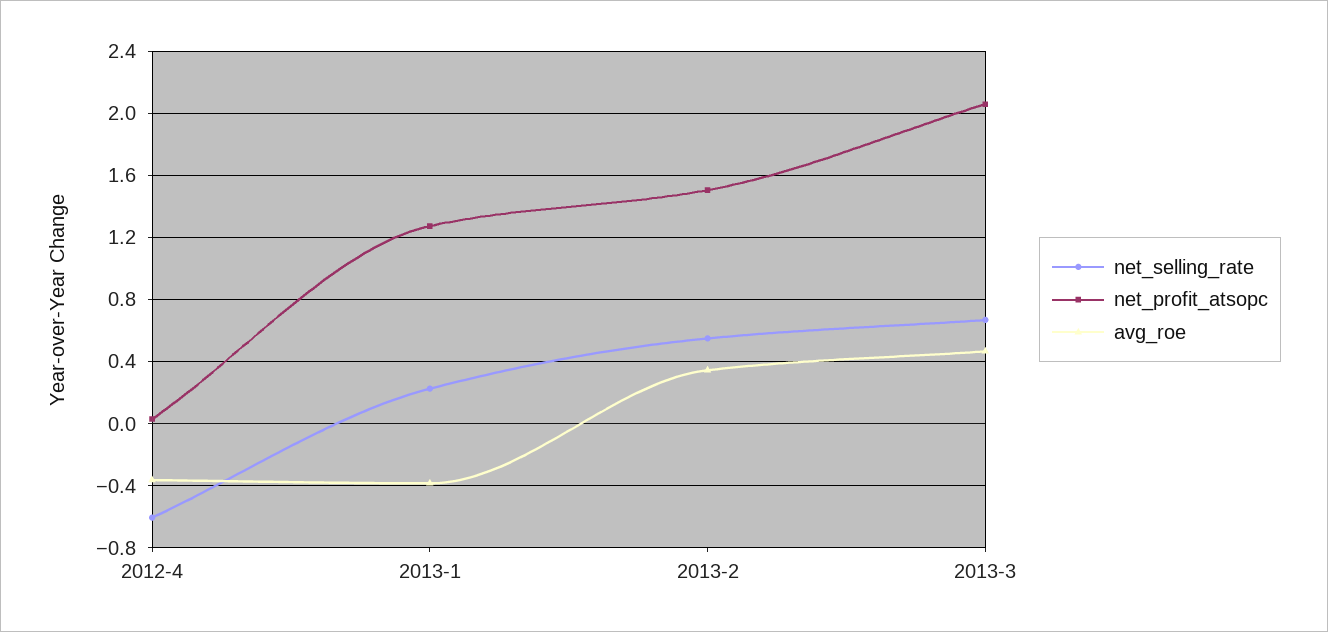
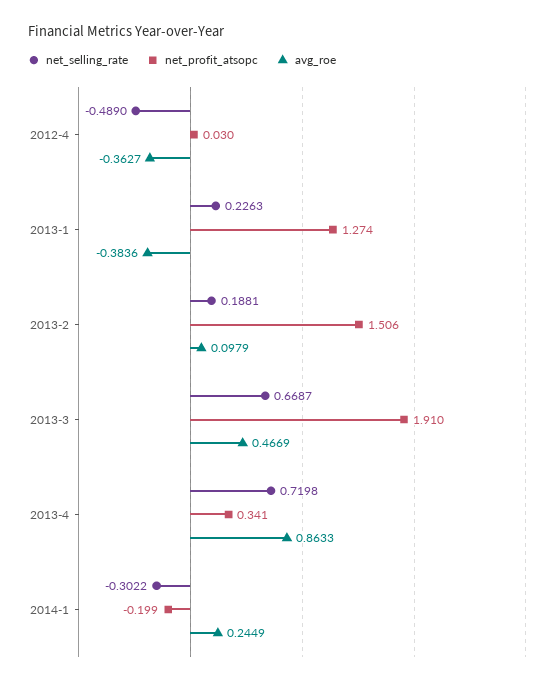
net_selling_rate, 2012-4: -0.6 -> -0.489
net_selling_rate, 2013-2: 0.55 -> 0.1881
avg_roe, 2013-2: 0.35 -> 0.0979
net_profit_atsopc, 2013-3: 2.05 -> 1.91
net_selling_rate, 2013-4: none -> 0.7198
net_profit_atsopc, 2013-4: none -> 0.341
avg_roe, 2013-4: none -> 0.8633
net_selling_rate, 2014-1: none -> -0.3022
net_profit_atsopc, 2014-1: none -> -0.199
avg_roe, 2014-1: none -> 0.2449

